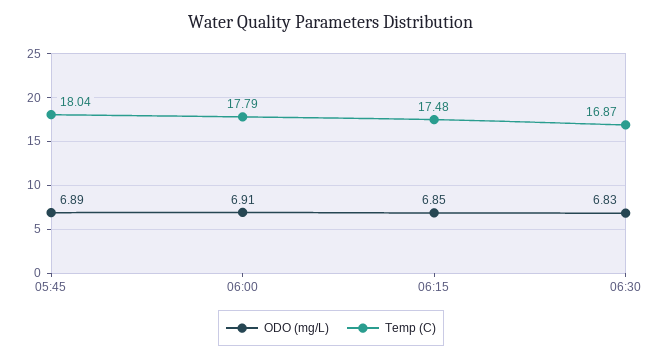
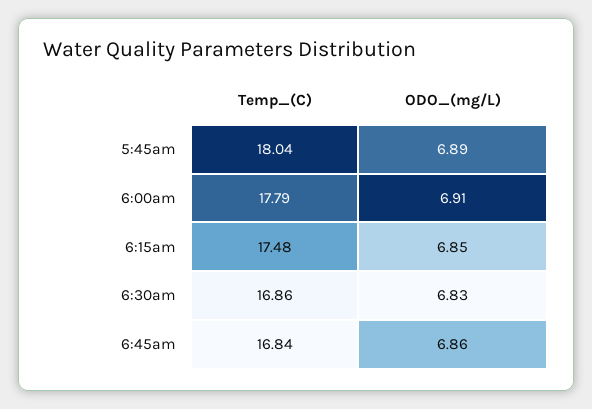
Temp (C), 06:30: 16.87 -> 16.86
Temp (C), 6:45am: none -> 16.84
ODO (mg/L), 6:45am: none -> 6.86

